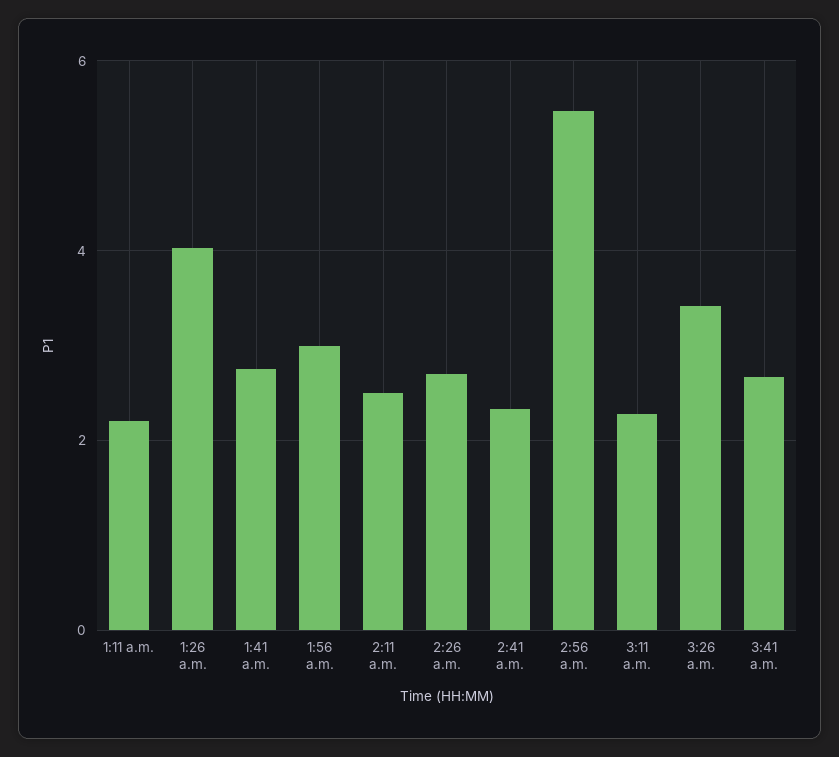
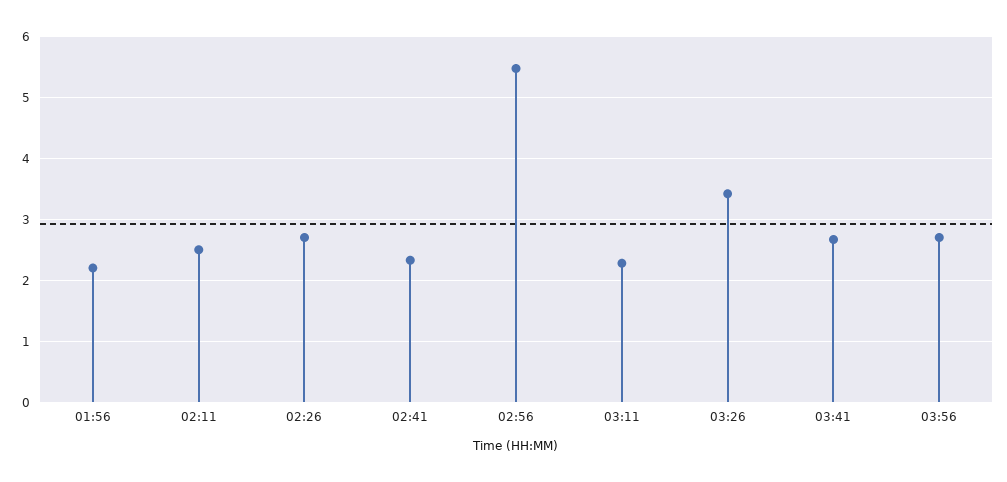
1:11 a.m.: 2.2 -> none
1:26 a.m.: 4 -> none
1:41 a.m.: 2.8 -> none
1:56 a.m.: 3 -> 2.2
03:56: none -> 2.7

